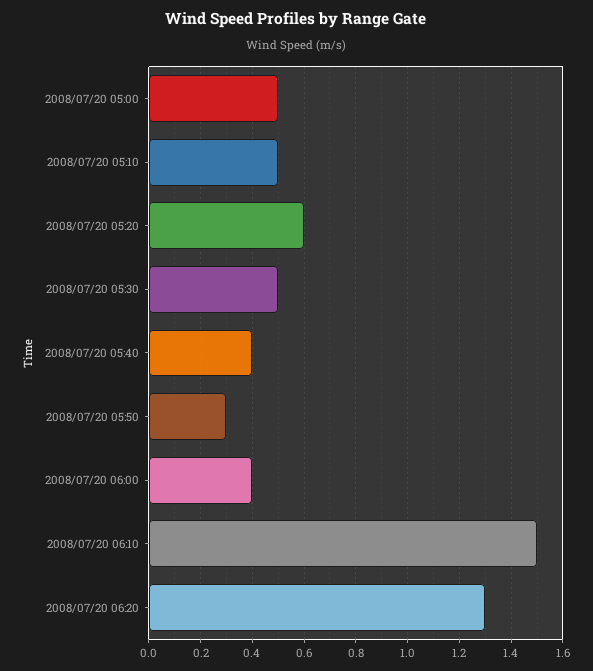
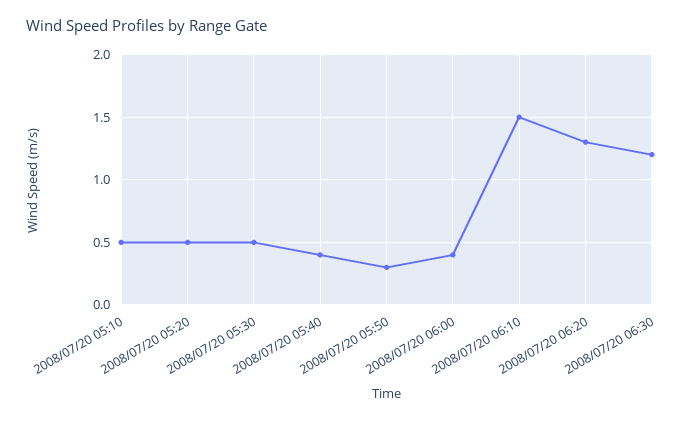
2008/07/20 05:00: 0.5 -> none
2008/07/20 05:20: 0.6 -> 0.5
2008/07/20 06:30: none -> 1.2

